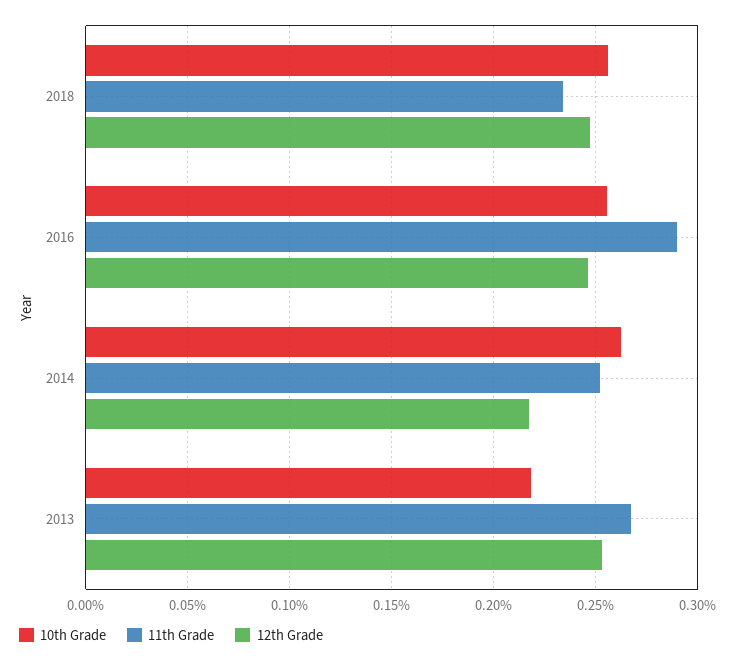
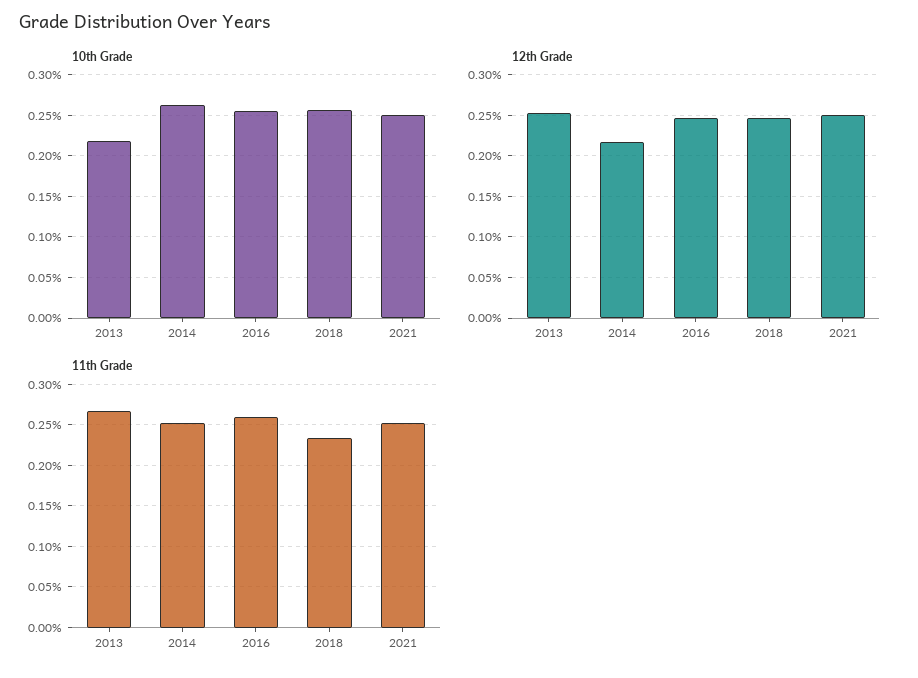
11th Grade, 2016: 0.29 -> 0.26
10th Grade, 2021: none -> 0.25
12th Grade, 2021: none -> 0.25
11th Grade, 2021: none -> 0.25

